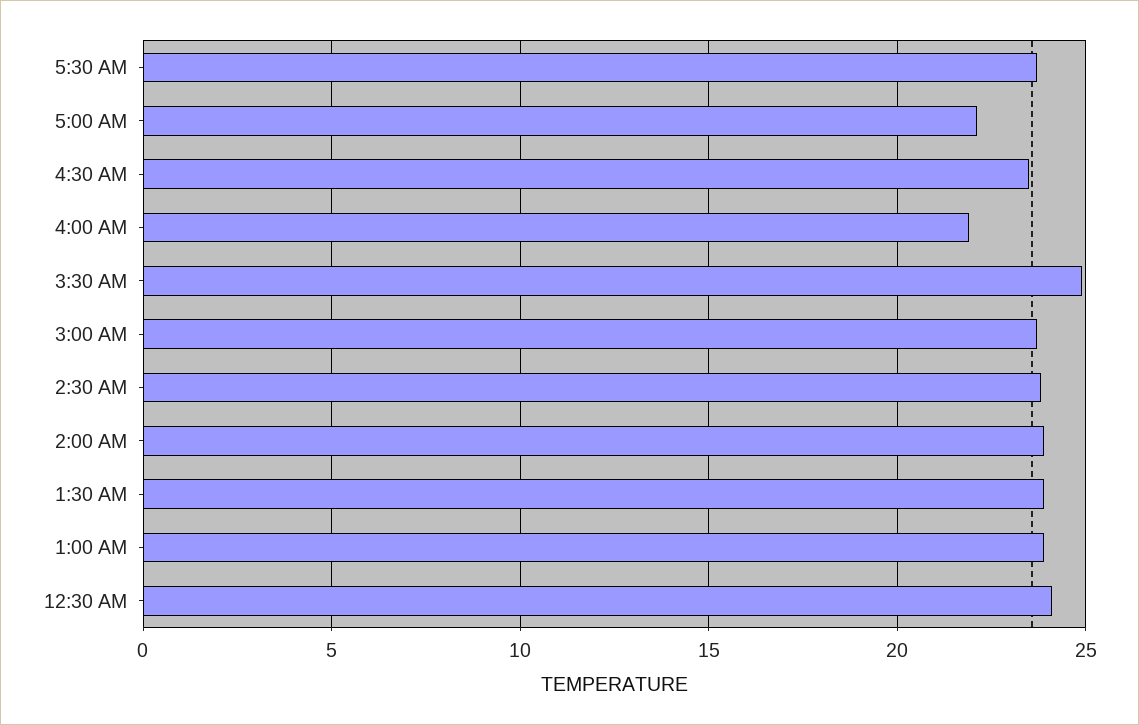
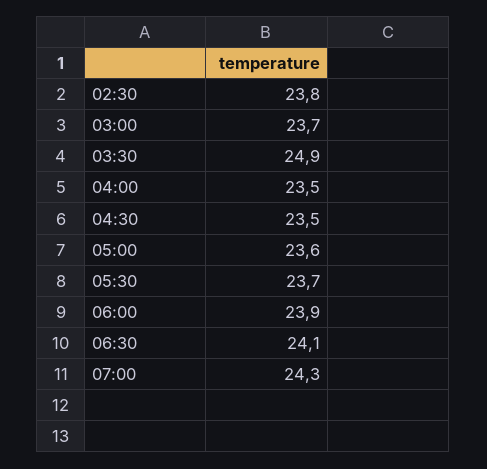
5:00 AM: 22 -> 23.6
4:00 AM: 22 -> 23.5
2:00 AM: 24 -> none
1:30 AM: 24 -> none
1:00 AM: 24 -> none
12:30 AM: 24 -> none
06:00: none -> 23.9
06:30: none -> 24.1
07:00: none -> 24.3

